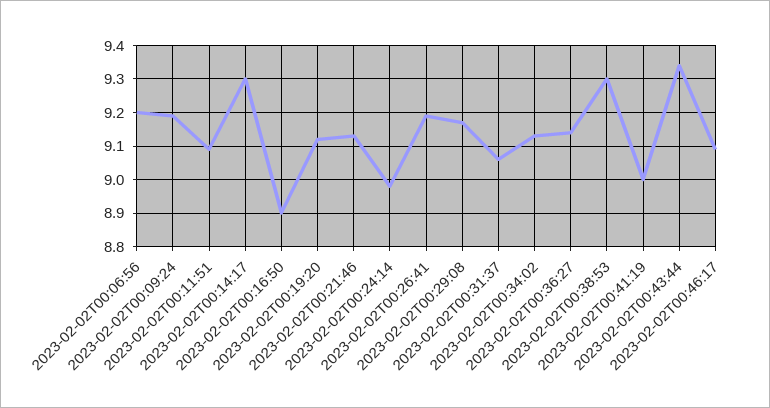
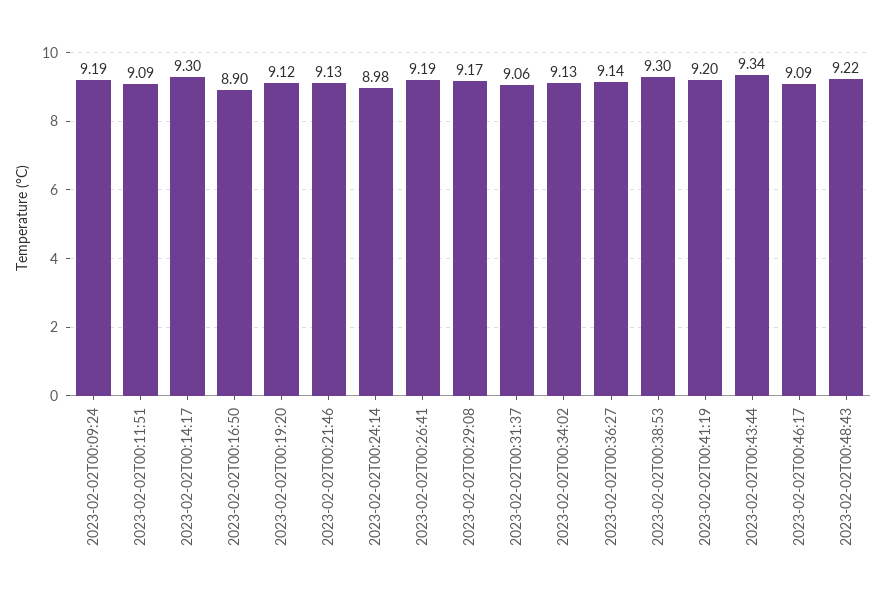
2023-02-02T00:06:56: 9.2 -> none
2023-02-02T00:41:19: 9 -> 9.2
2023-02-02T00:48:43: none -> 9.22

